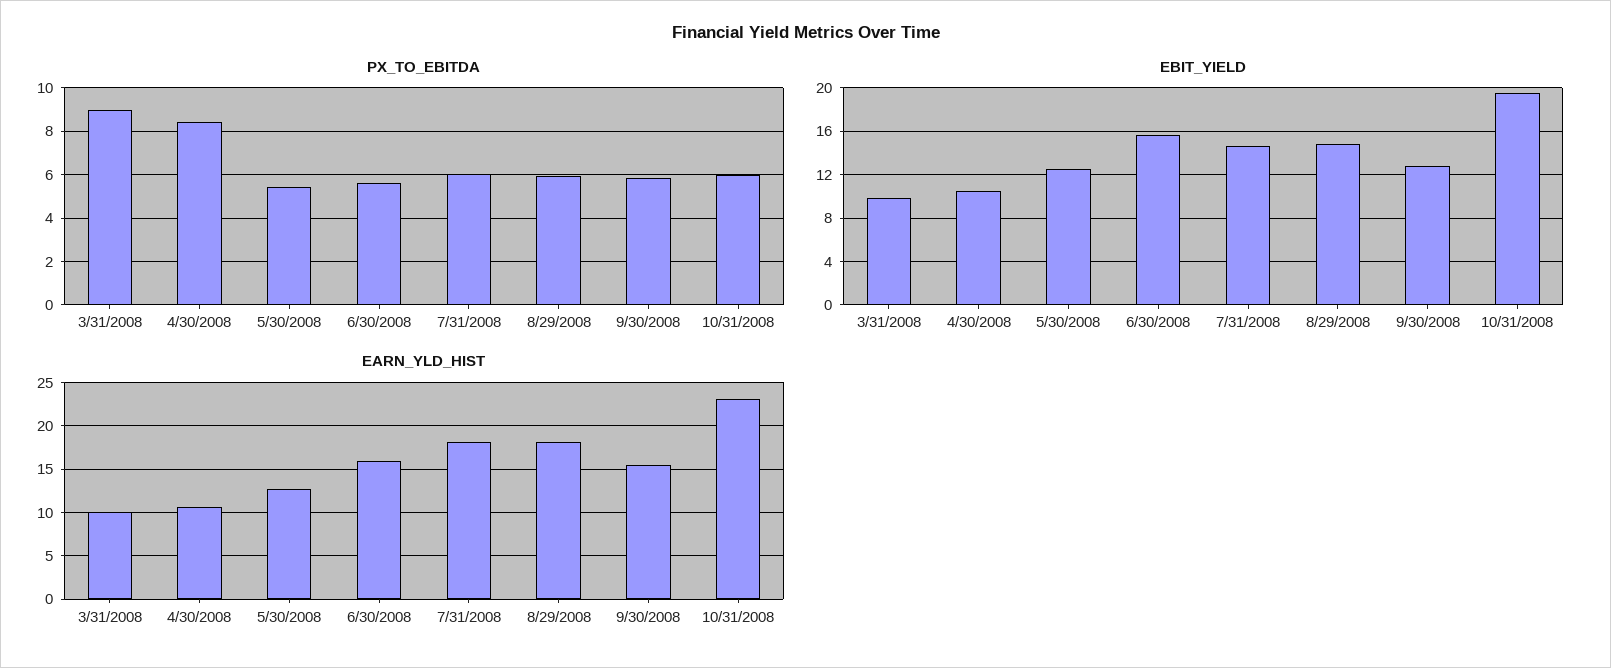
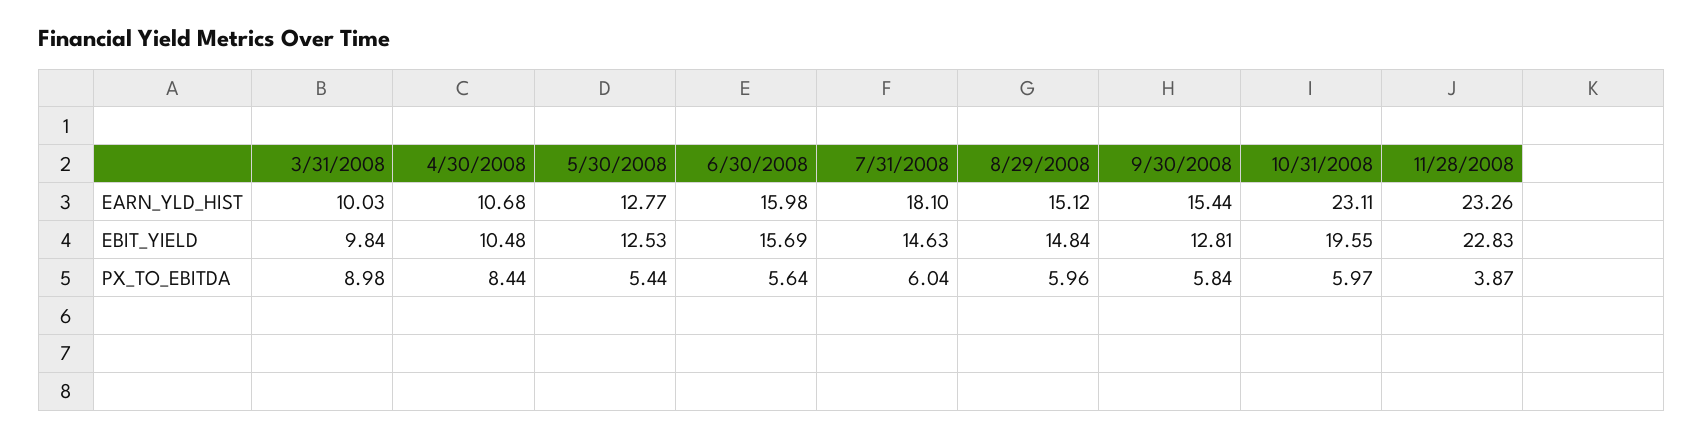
EARN_YLD_HIST, 8/29/2008: 18 -> 15.12
EARN_YLD_HIST, 11/28/2008: none -> 23.26
EBIT_YIELD, 11/28/2008: none -> 22.83
PX_TO_EBITDA, 11/28/2008: none -> 3.87

